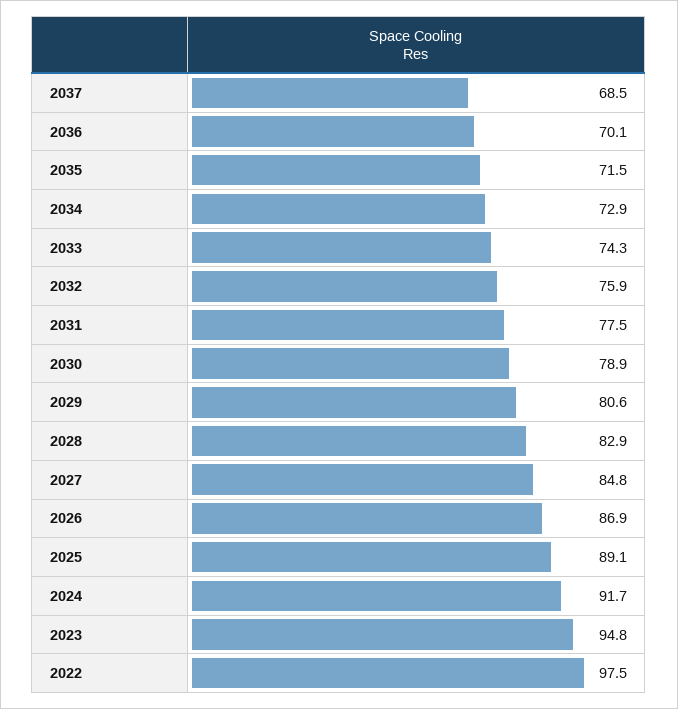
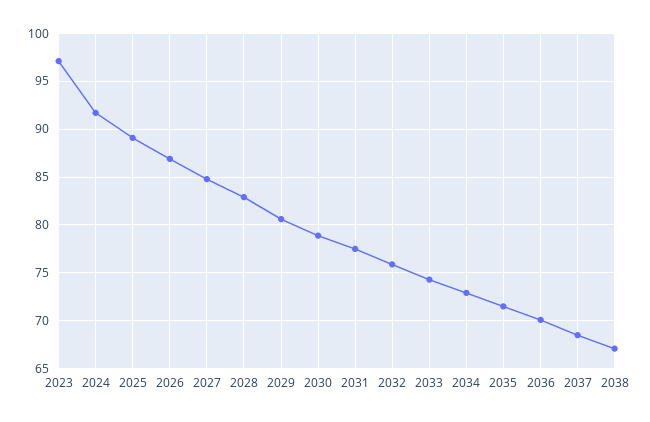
2023: 94.8 -> 97
2022: 97.5 -> none
2038: none -> 67

